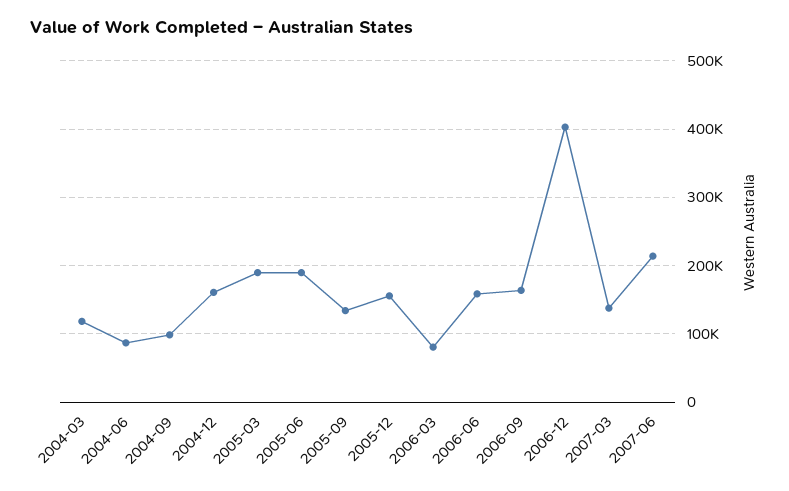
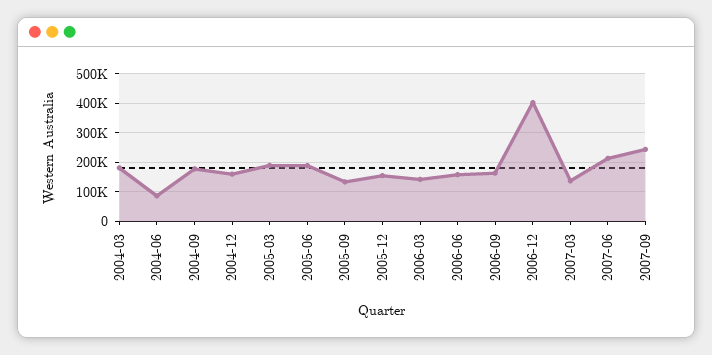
2004-03: 120000 -> 175000
2004-09: 100000 -> 175000
2006-03: 80000 -> 150000
2007-09: none -> 250000

